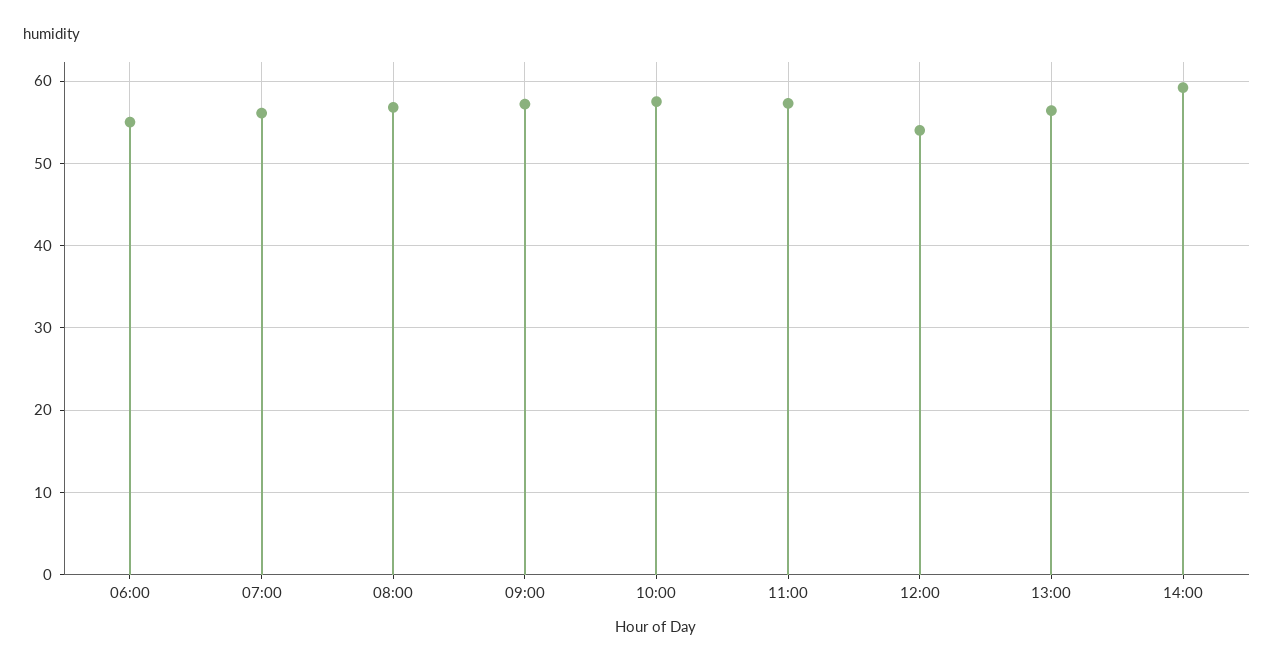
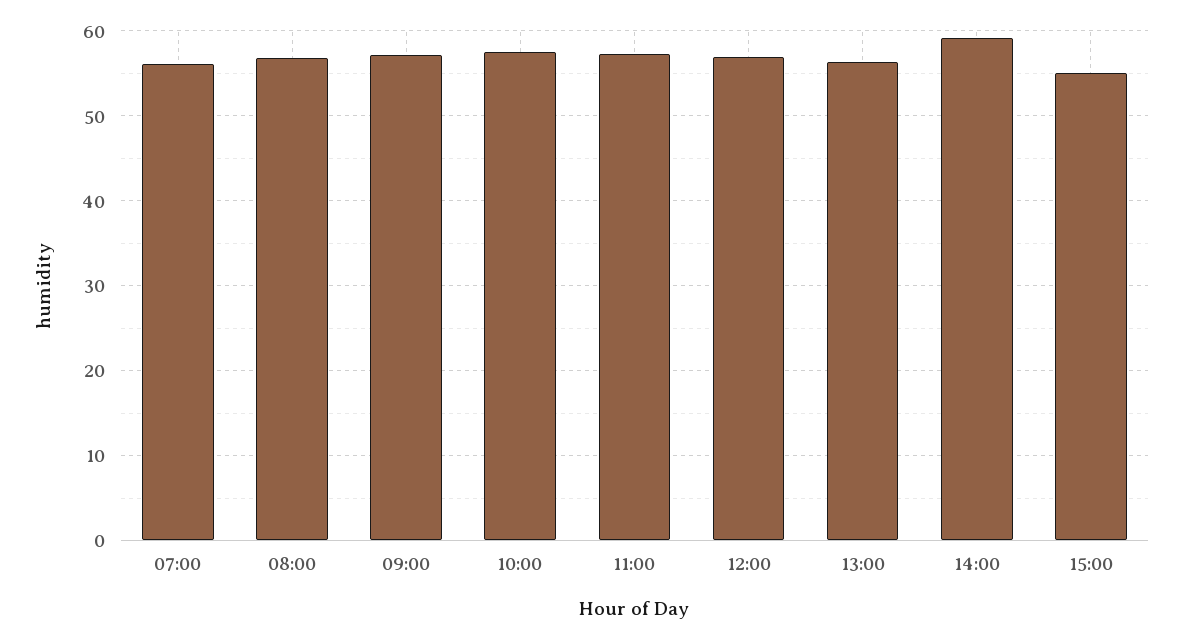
06:00: 55 -> none
12:00: 54 -> 57
15:00: none -> 55

